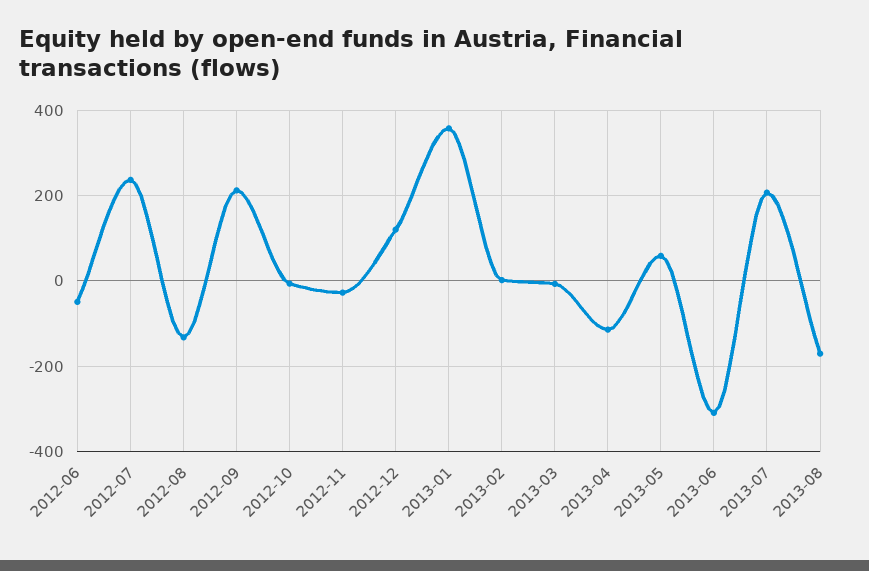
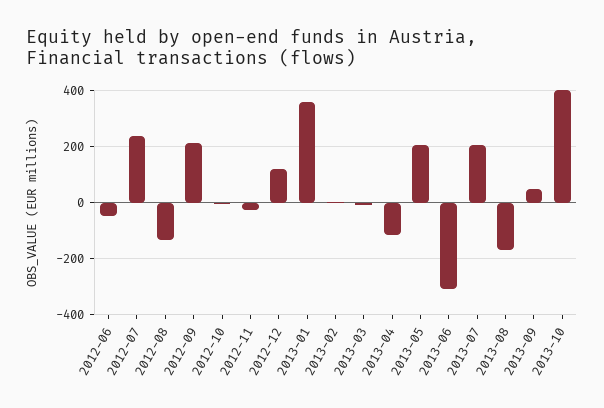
2013-05: 60 -> 200
2013-09: none -> 50
2013-10: none -> 400

